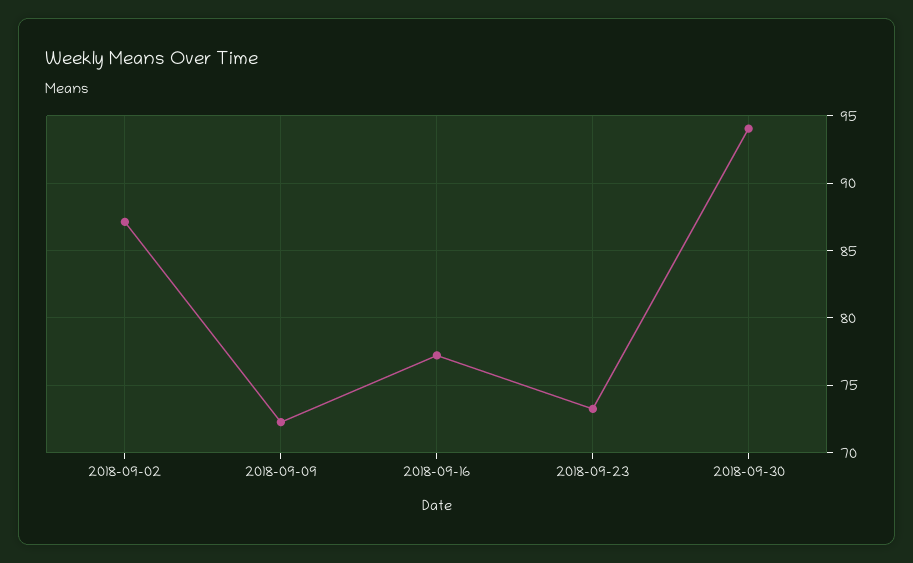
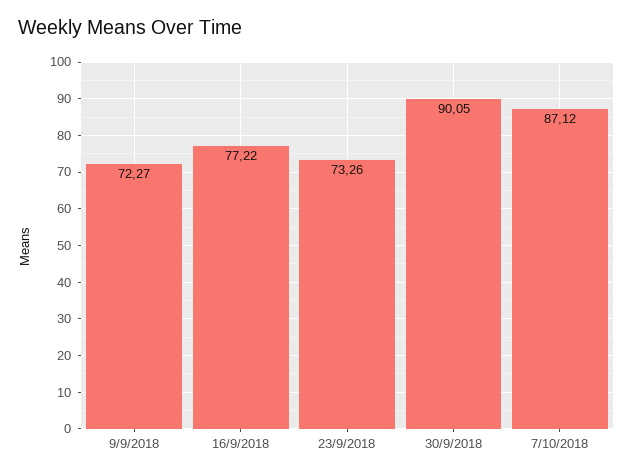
2018-09-02: 87 -> none
2018-09-30: 94 -> 90.05
7/10/2018: none -> 87.12

